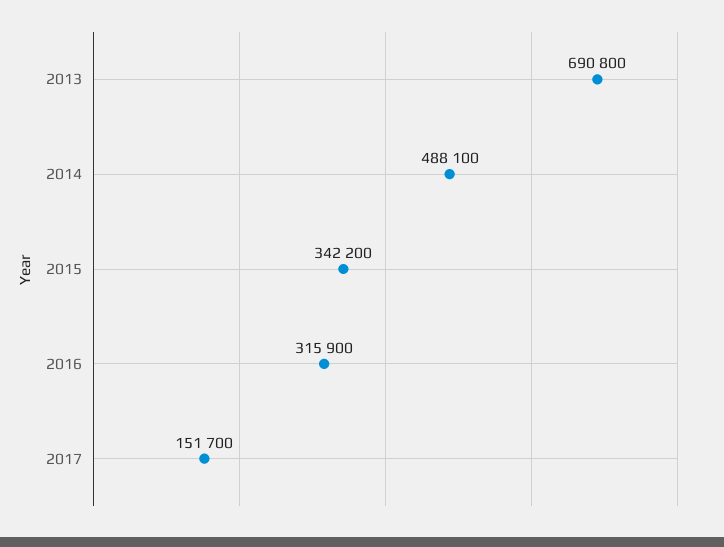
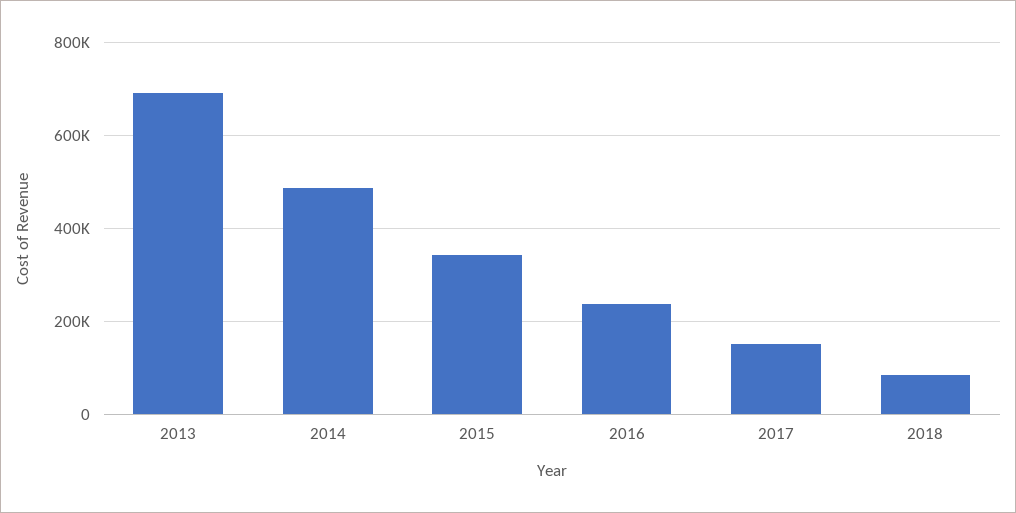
2016: 315900 -> 240000
2018: none -> 80000

